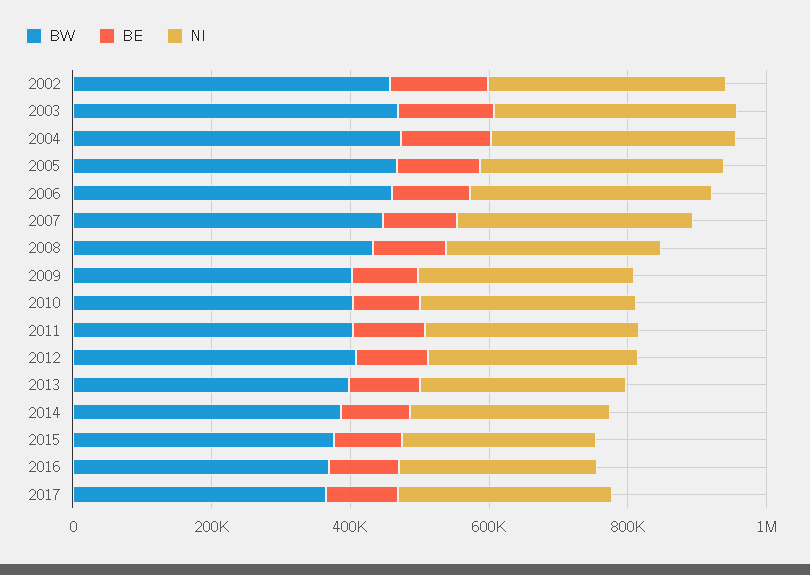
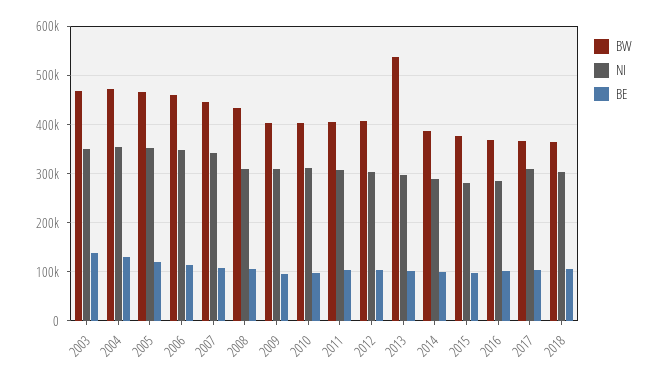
BW, 2002: 450000 -> none
BE, 2002: 150000 -> none
NI, 2002: 350000 -> none
BW, 2013: 400000 -> 540000
BW, 2018: none -> 360000
NI, 2018: none -> 300000
BE, 2018: none -> 100000

